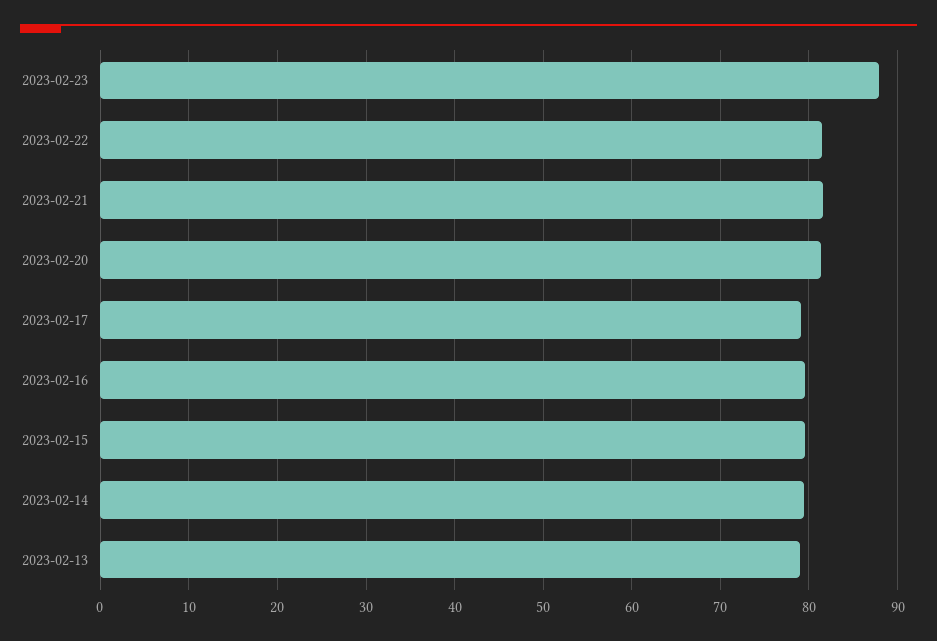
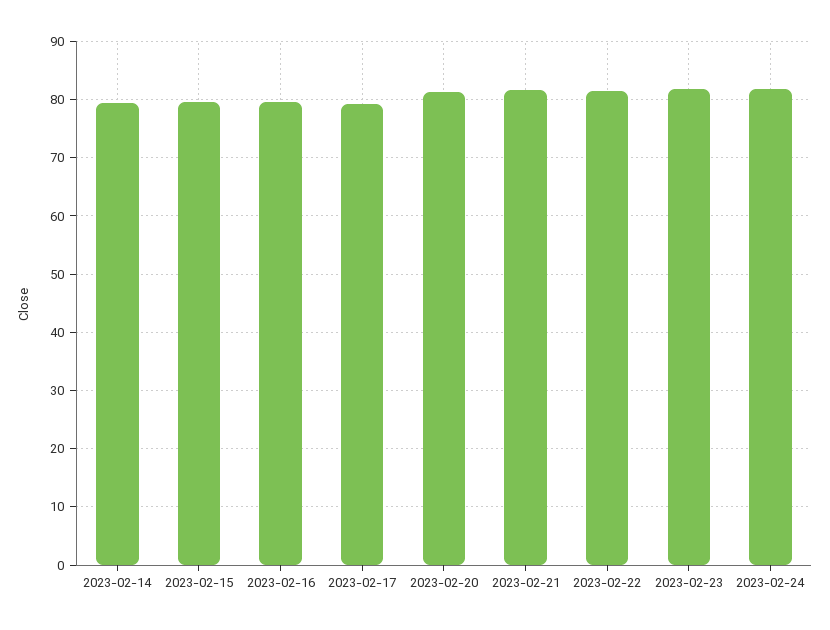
2023-02-23: 88 -> 82
2023-02-13: 79 -> none
2023-02-24: none -> 82

